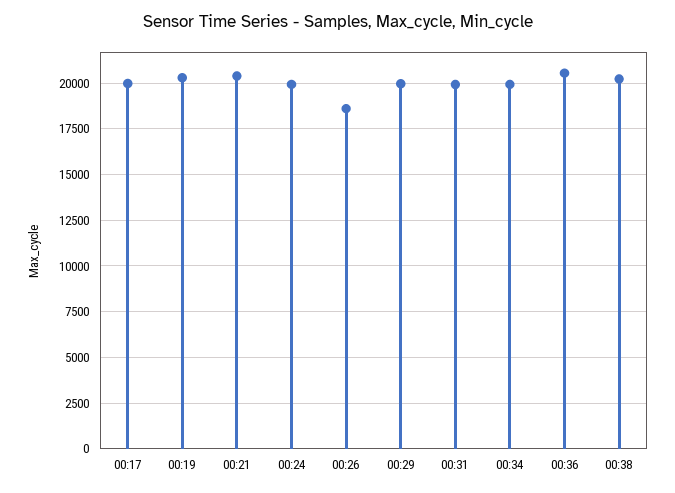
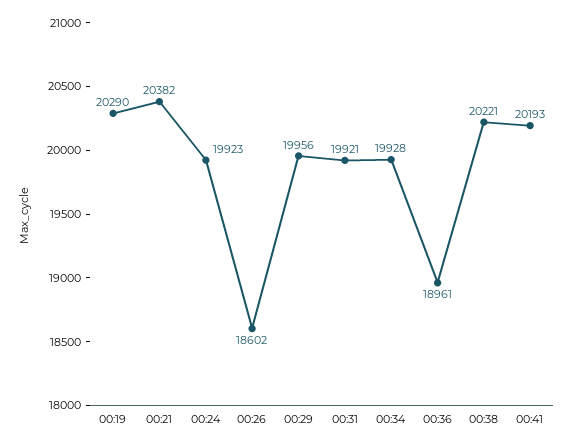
00:17: 20000 -> none
00:36: 20500 -> 18961
00:41: none -> 20193

